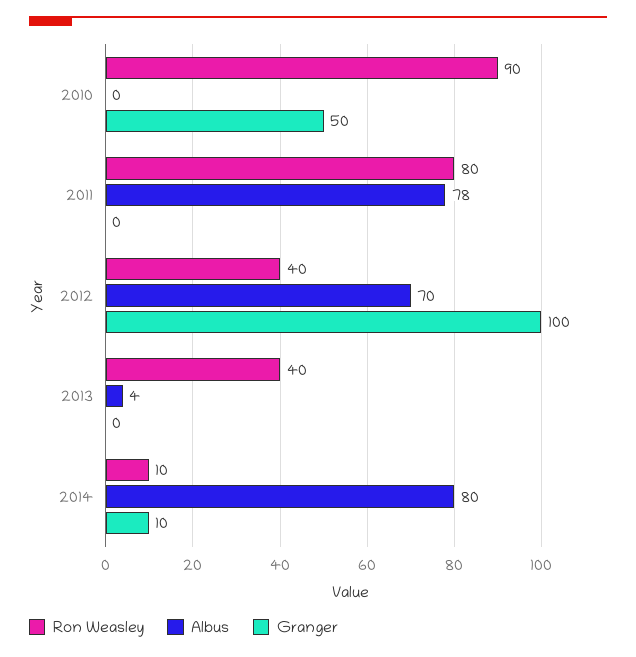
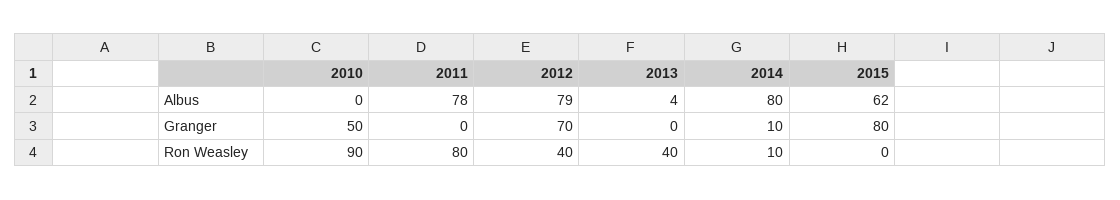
Albus, 2012: 70 -> 79
Granger, 2012: 100 -> 70
Albus, 2015: none -> 62
Granger, 2015: none -> 80
Ron Weasley, 2015: none -> 0

